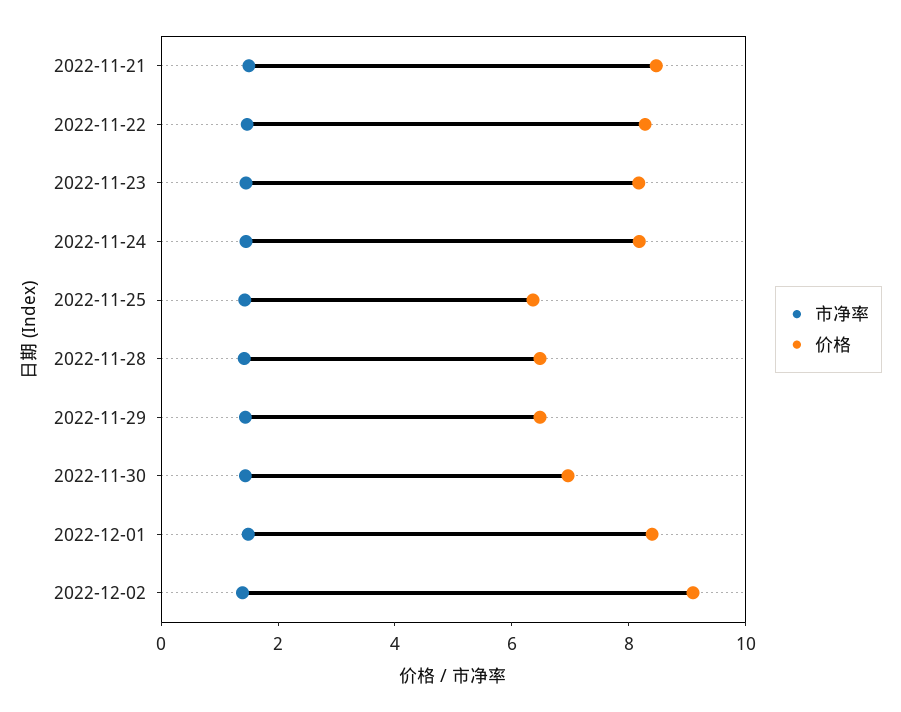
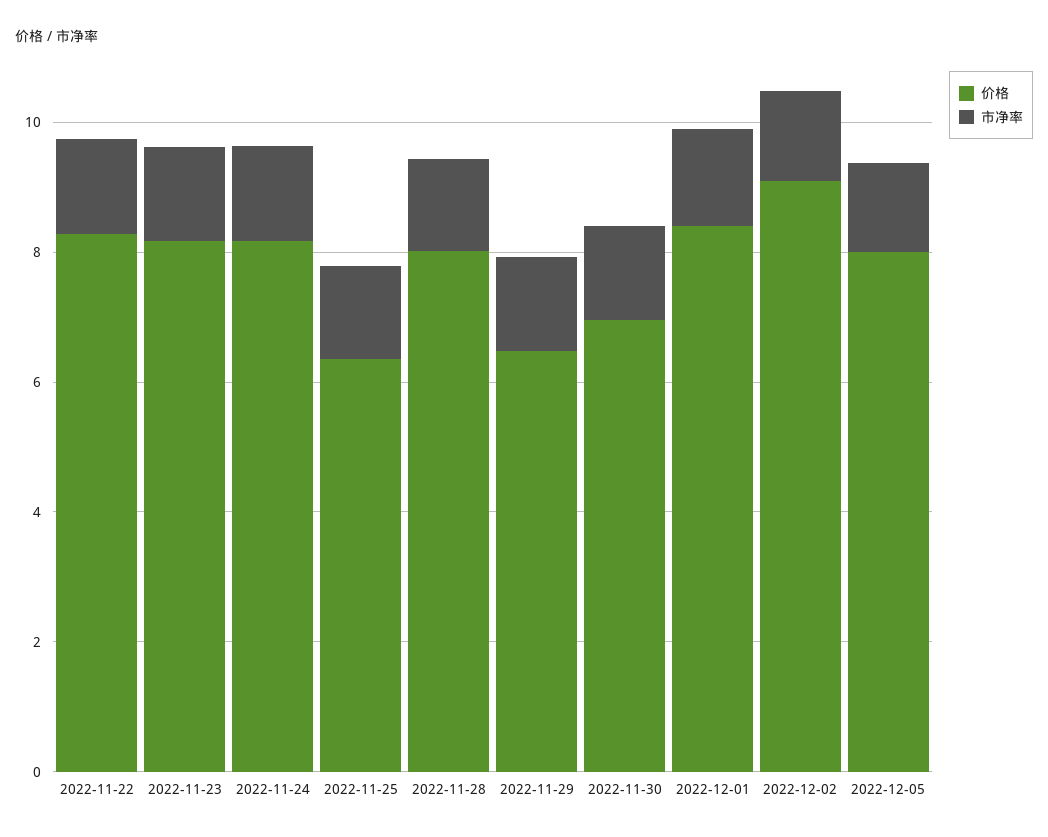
市净率, 2022-11-21: 1.5 -> none
价格, 2022-11-21: 8.5 -> none
价格, 2022-11-28: 6.5 -> 8
价格, 2022-12-05: none -> 8
市净率, 2022-12-05: none -> 1.5

